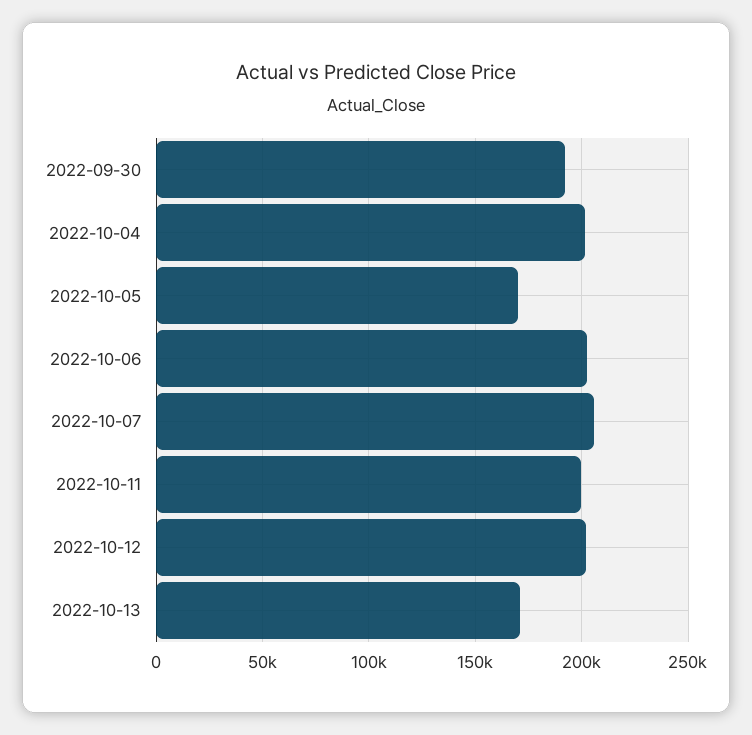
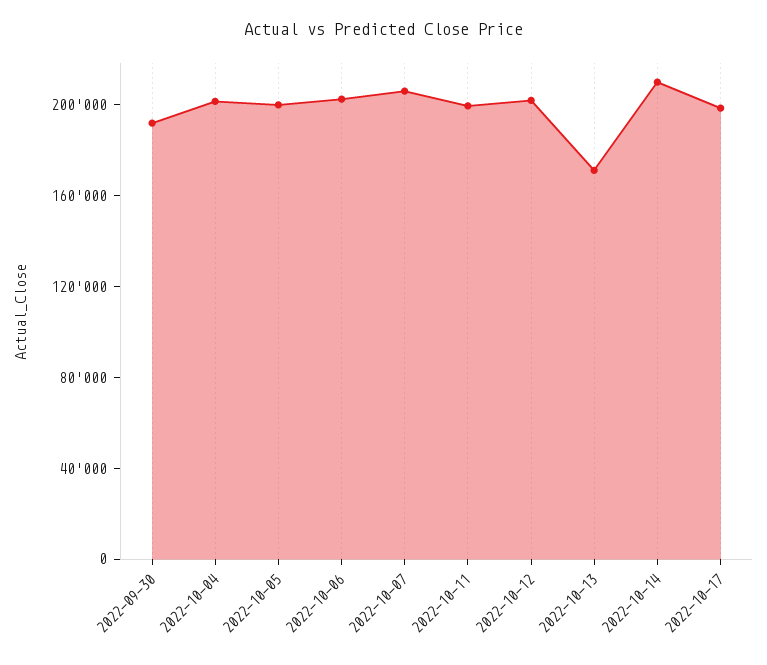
2022-10-05: 170000 -> 200000
2022-10-14: none -> 210000
2022-10-17: none -> 200000

